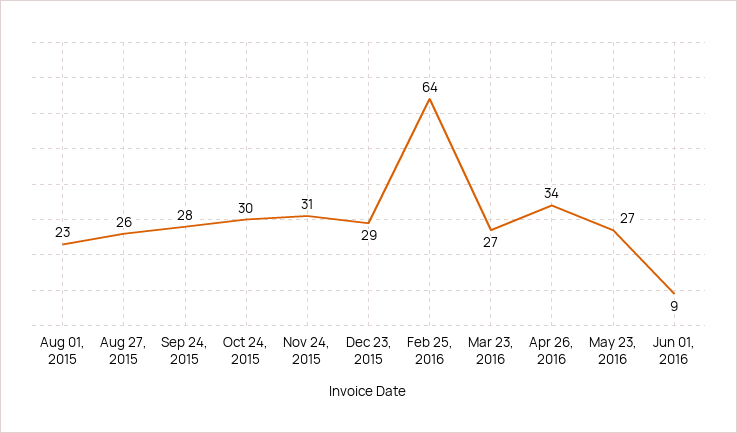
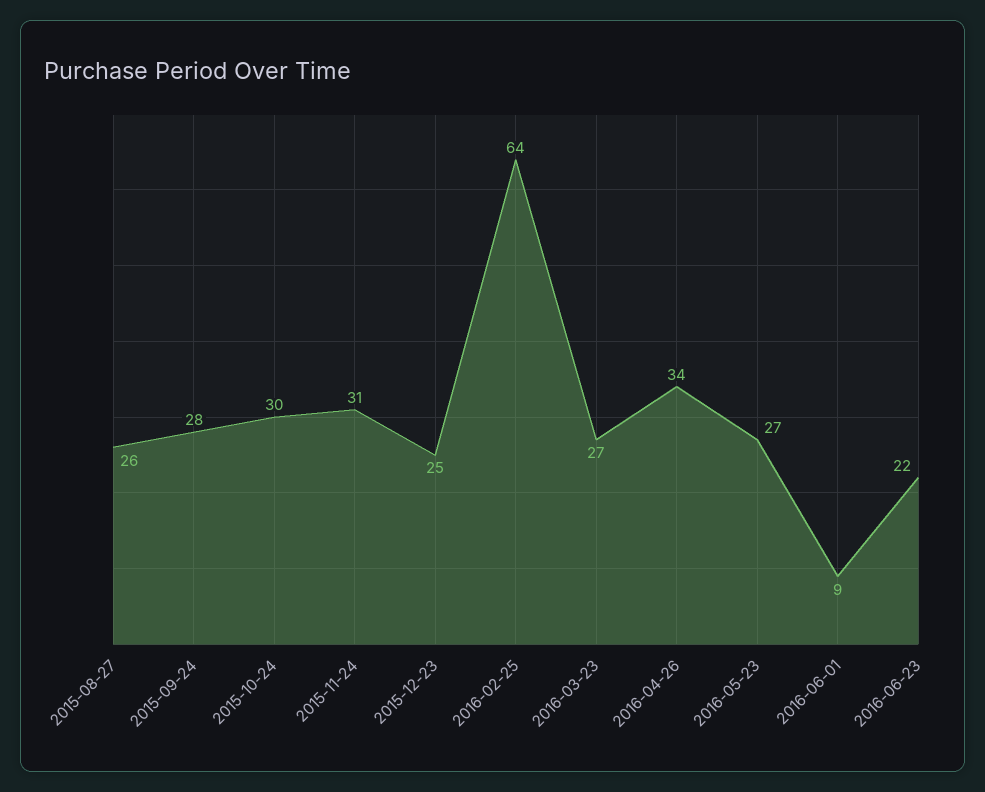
Aug 01, 2015: 23 -> none
Dec 23, 2015: 29 -> 25
2016-06-23: none -> 22

